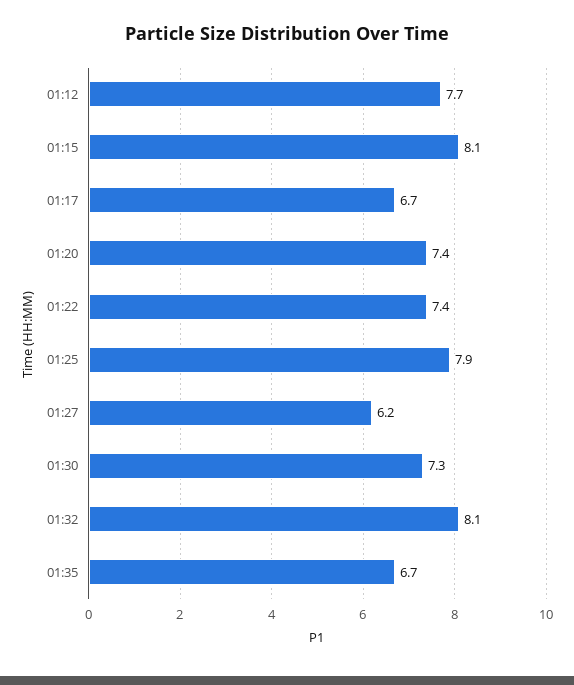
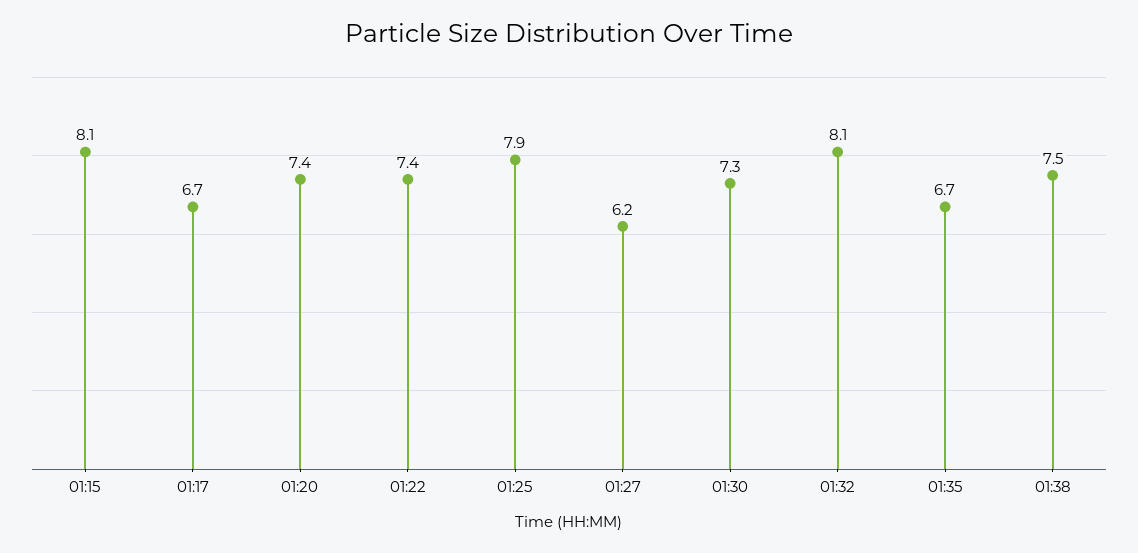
01:12: 7.7 -> none
01:38: none -> 7.5

